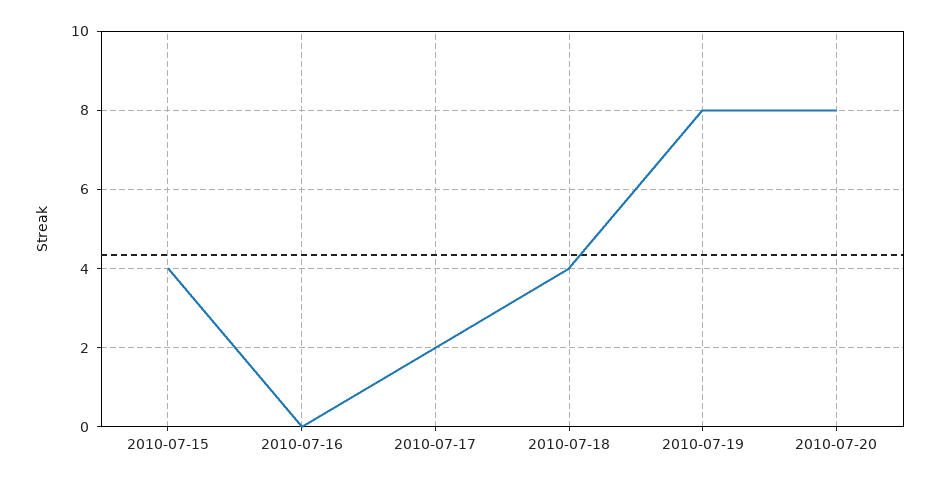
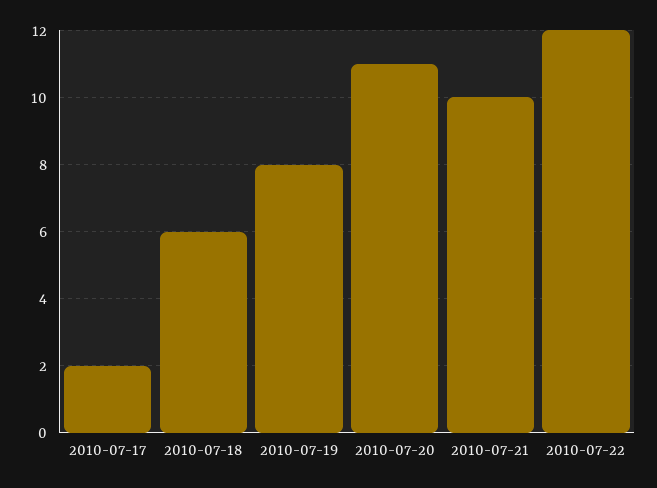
2010-07-15: 4 -> none
2010-07-16: 0 -> none
2010-07-18: 4 -> 6
2010-07-20: 8 -> 11
2010-07-21: none -> 10
2010-07-22: none -> 12

